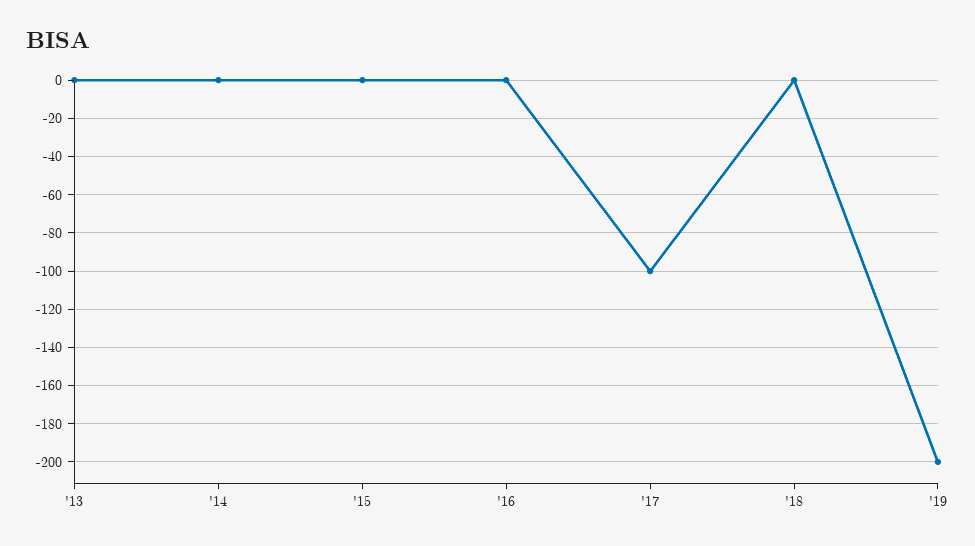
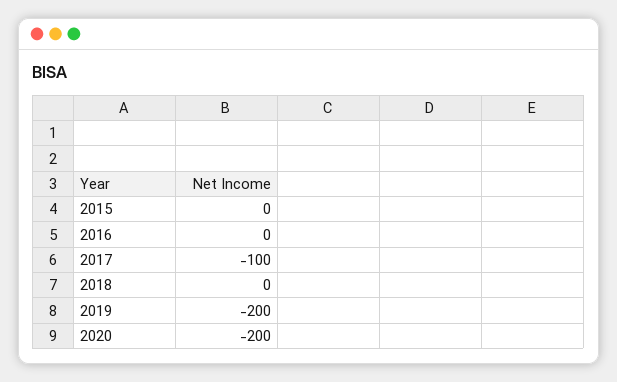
'13: 0 -> none
'14: 0 -> none
2020: none -> -200

